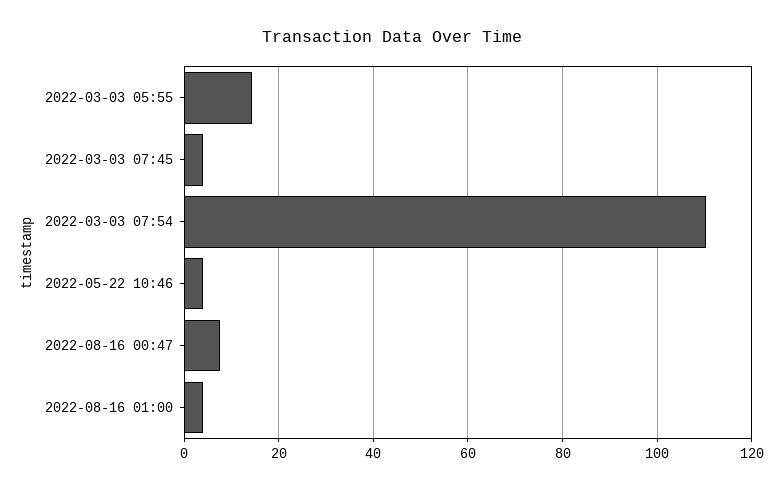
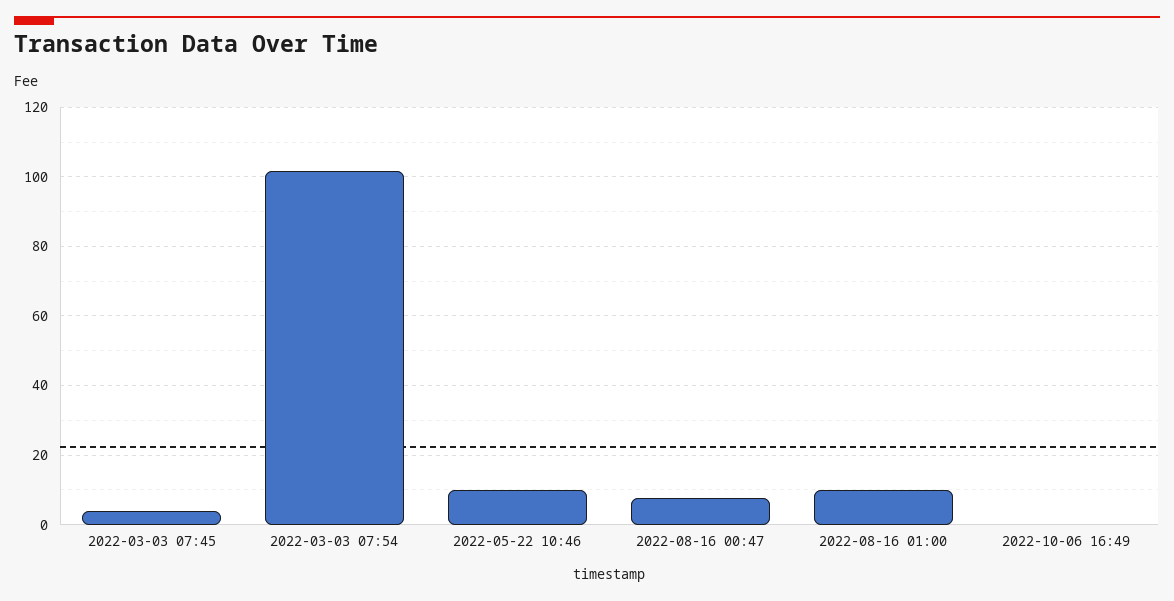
2022-03-03 05:55: 14 -> none
2022-03-03 07:54: 110 -> 102
2022-05-22 10:46: 4 -> 10
2022-08-16 01:00: 4 -> 10
2022-10-06 16:49: none -> 0

